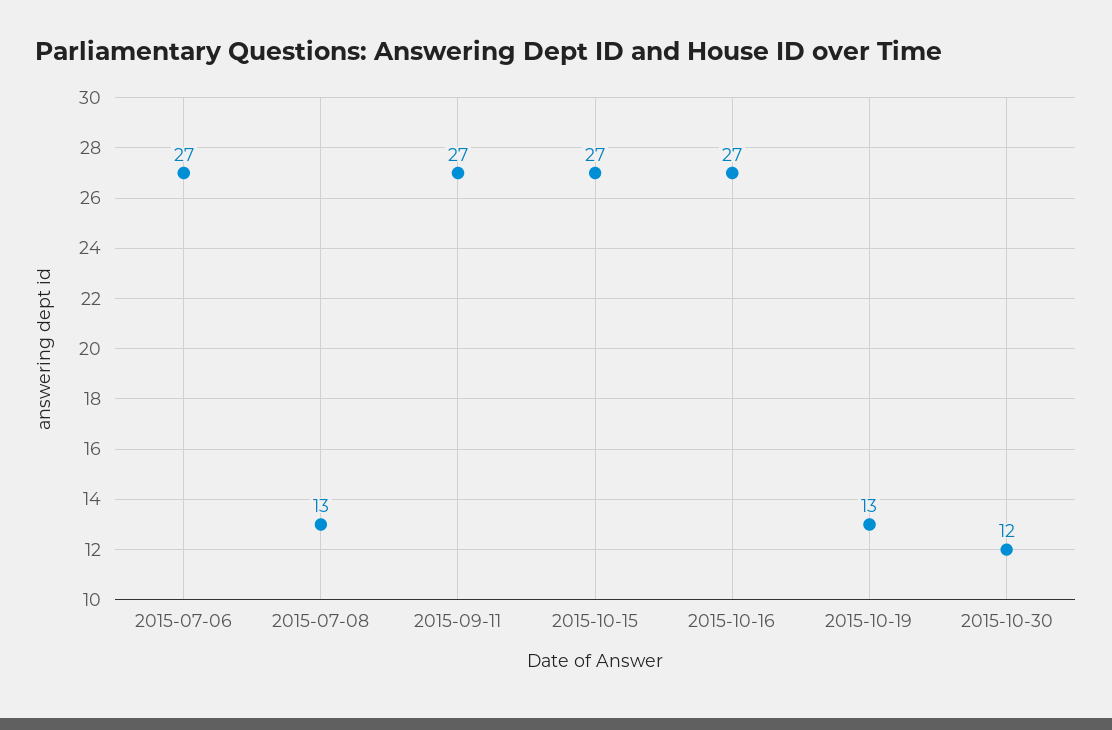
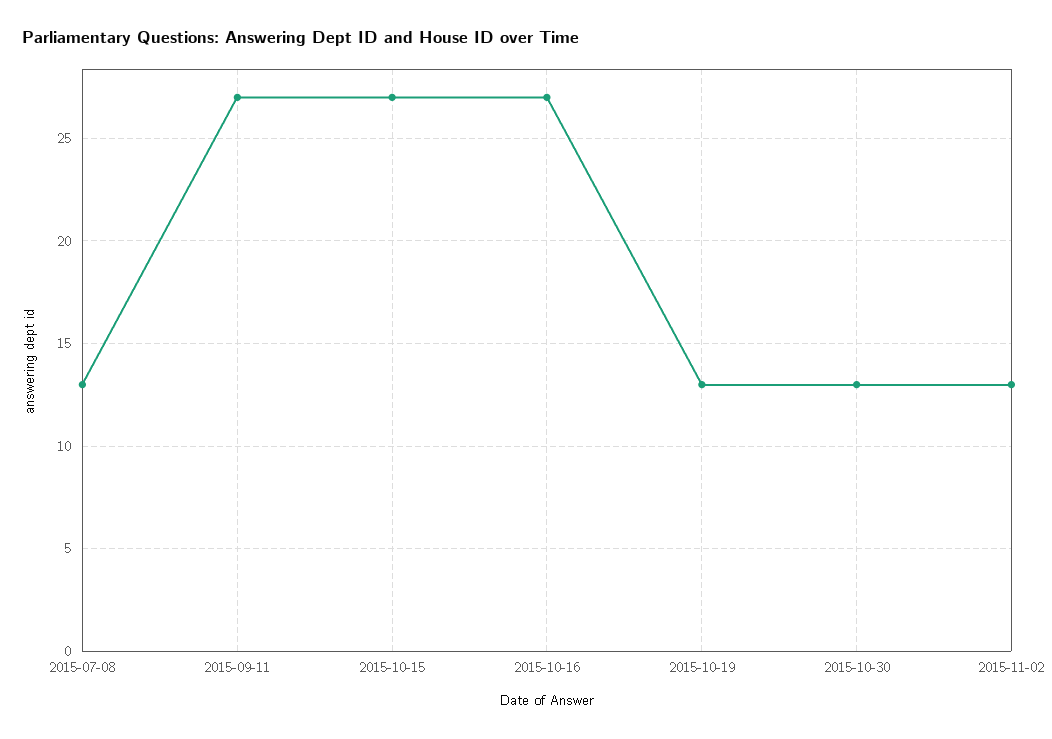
2015-07-06: 27 -> none
2015-10-30: 12 -> 13
2015-11-02: none -> 13

